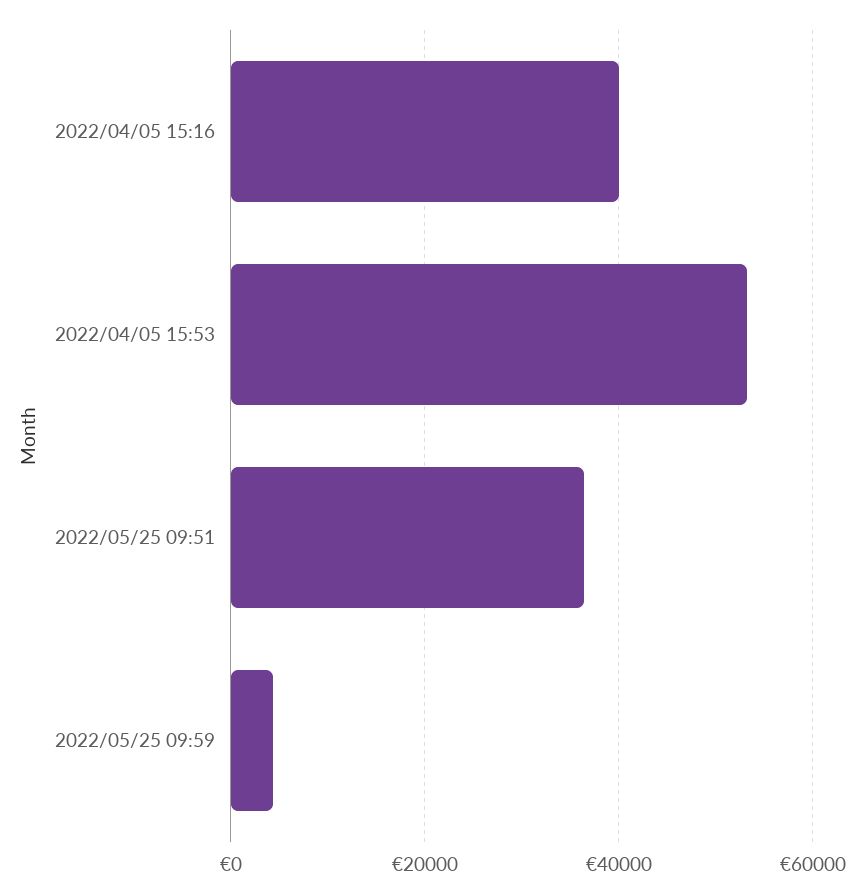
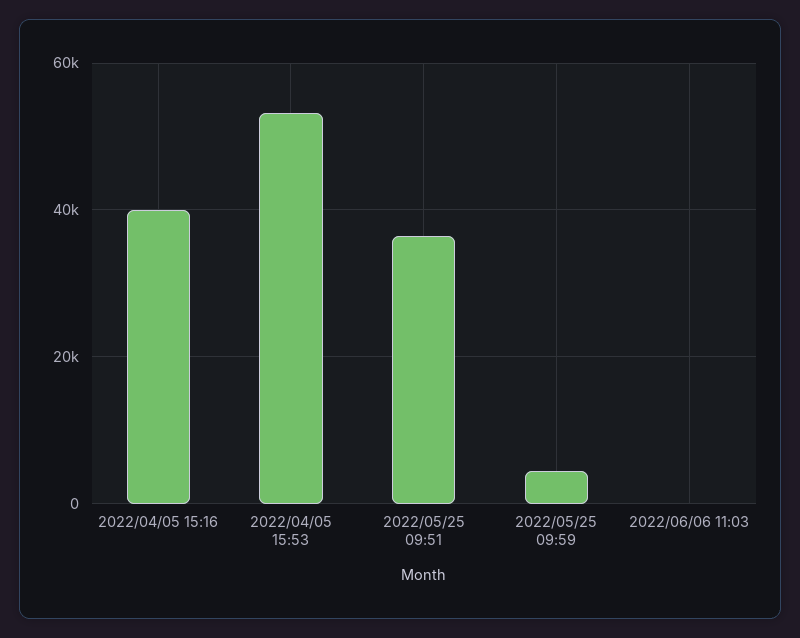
2022/06/06 11:03: none -> 0

